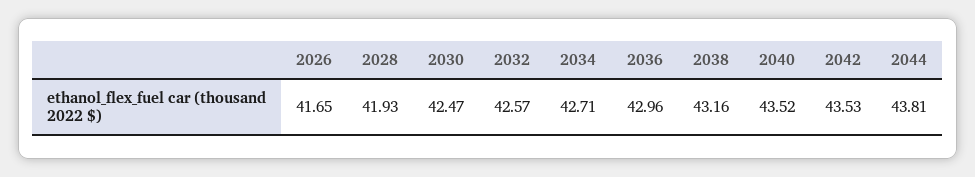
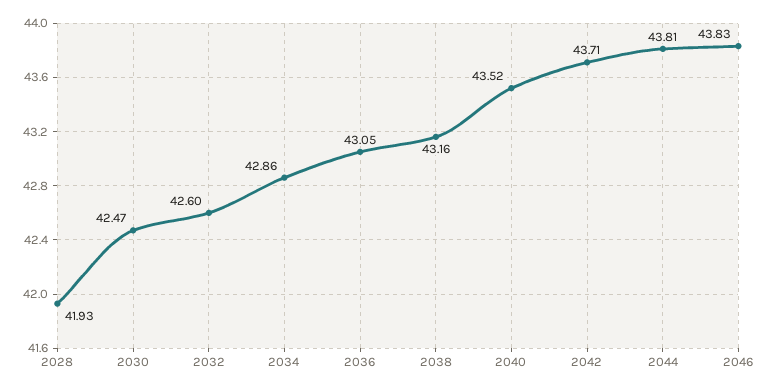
2026: 41.65 -> none
2032: 42.57 -> 42.6
2034: 42.71 -> 42.86
2036: 42.96 -> 43.05
2042: 43.53 -> 43.71
2046: none -> 43.83

